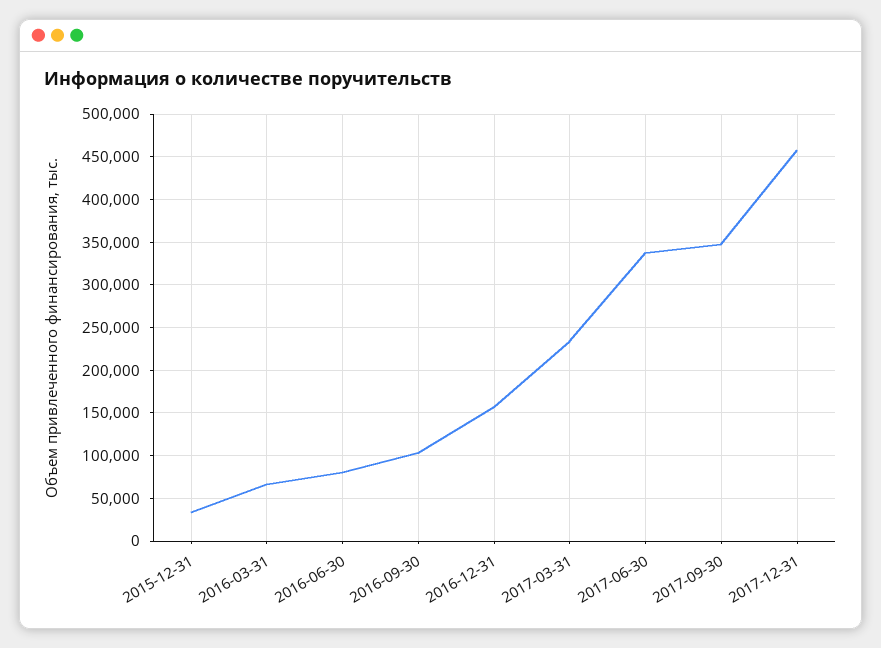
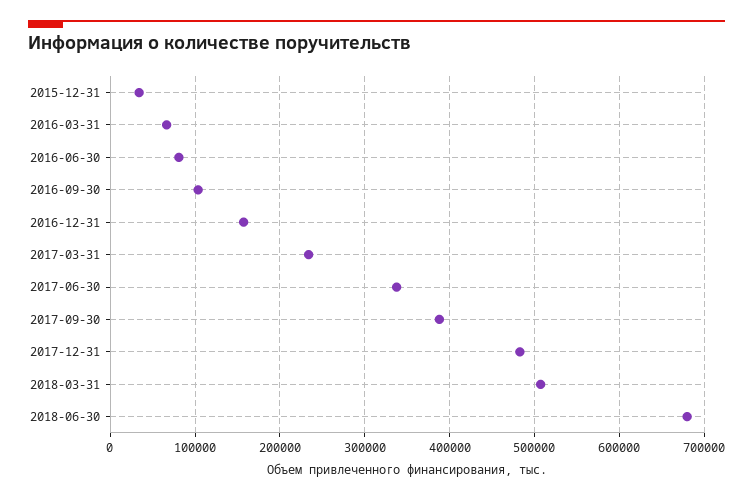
2017-09-30: 350000 -> 390000
2017-12-31: 460000 -> 480000
2018-03-31: none -> 510000
2018-06-30: none -> 680000

